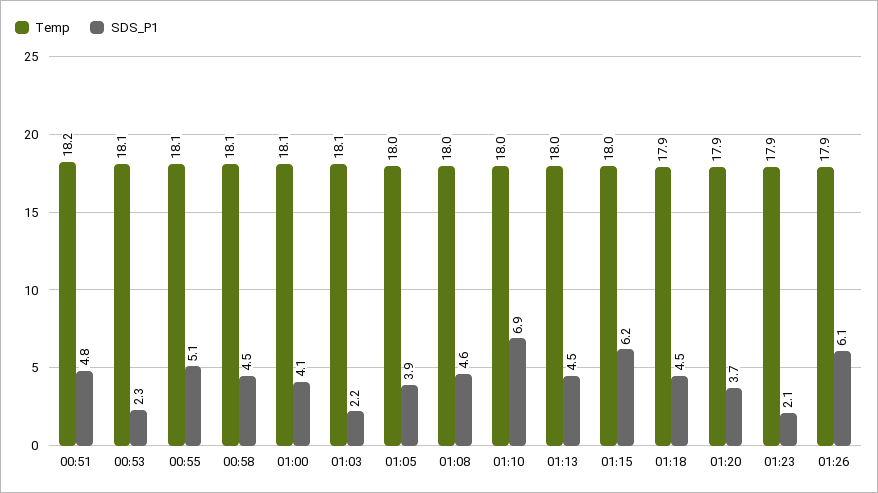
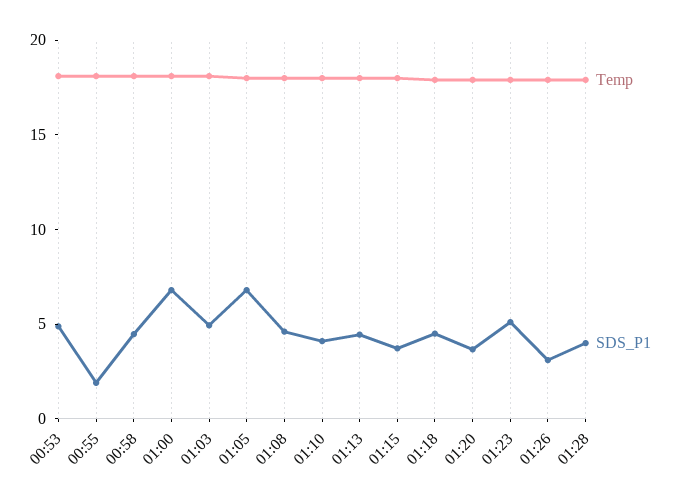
Temp, 00:51: 18.2 -> none
SDS_P1, 00:51: 4.8 -> none
SDS_P1, 00:53: 2.3 -> 5
SDS_P1, 00:55: 5.1 -> 2
SDS_P1, 01:00: 4.1 -> 7
SDS_P1, 01:03: 2.2 -> 5
SDS_P1, 01:05: 3.9 -> 7
SDS_P1, 01:10: 6.9 -> 4
SDS_P1, 01:15: 6.2 -> 4
SDS_P1, 01:23: 2.1 -> 5
SDS_P1, 01:26: 6.1 -> 3
Temp, 01:28: none -> 18
SDS_P1, 01:28: none -> 4

